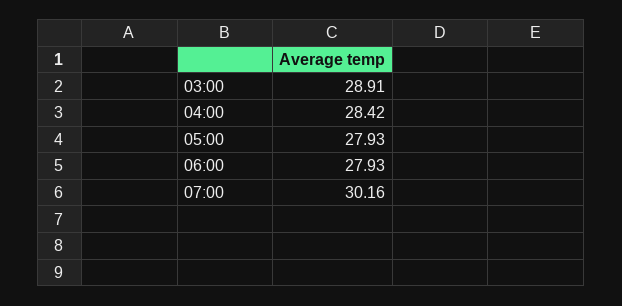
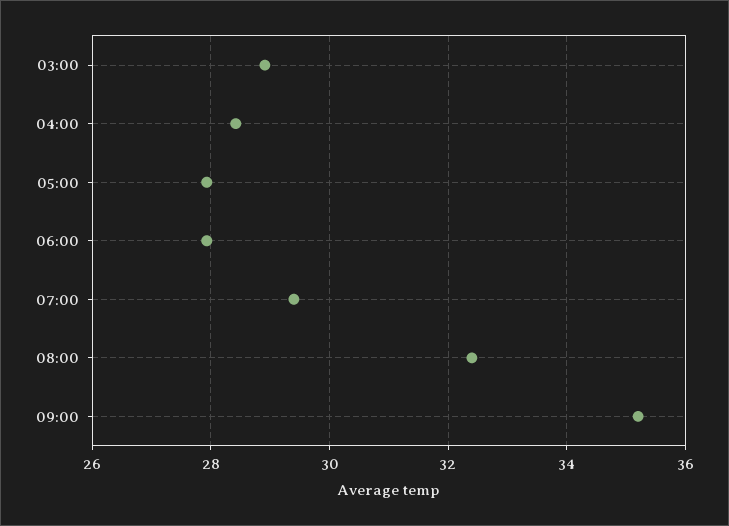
07:00: 30.16 -> 29.4
08:00: none -> 32.4
09:00: none -> 35.2

